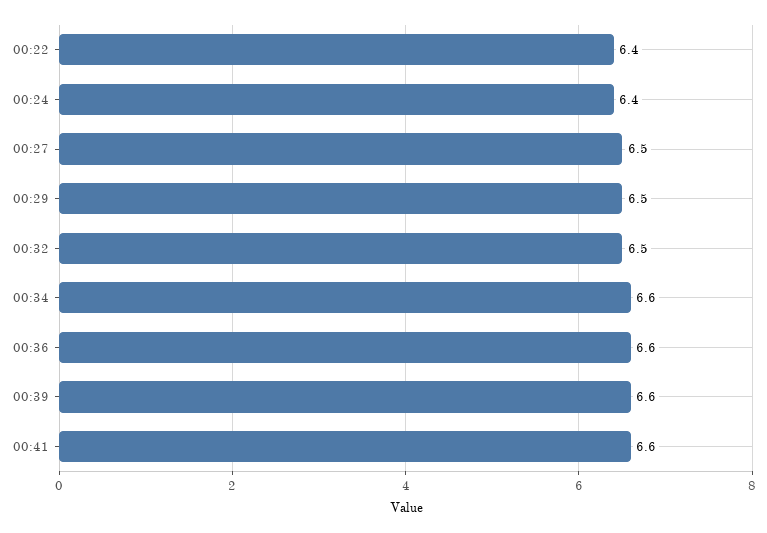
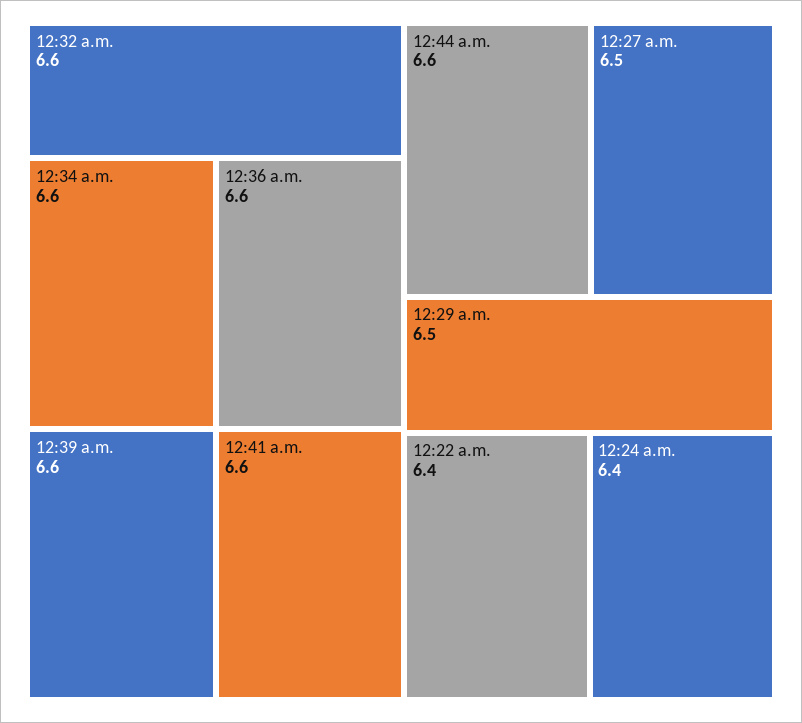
00:32: 6.5 -> 6.6
12:44 a.m.: none -> 6.6

